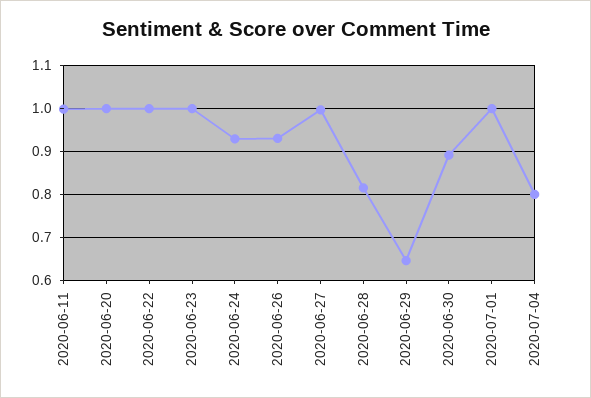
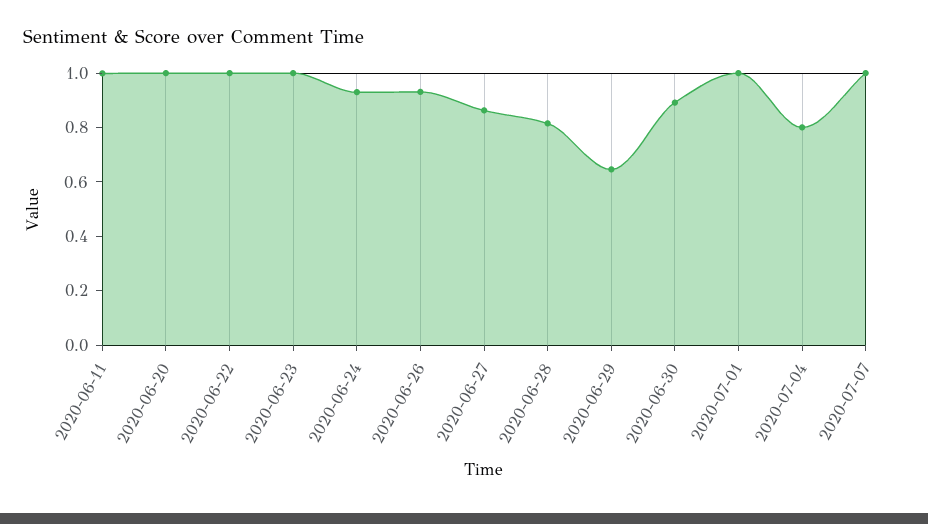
2020-06-27: 1 -> 0.85
2020-07-07: none -> 1

